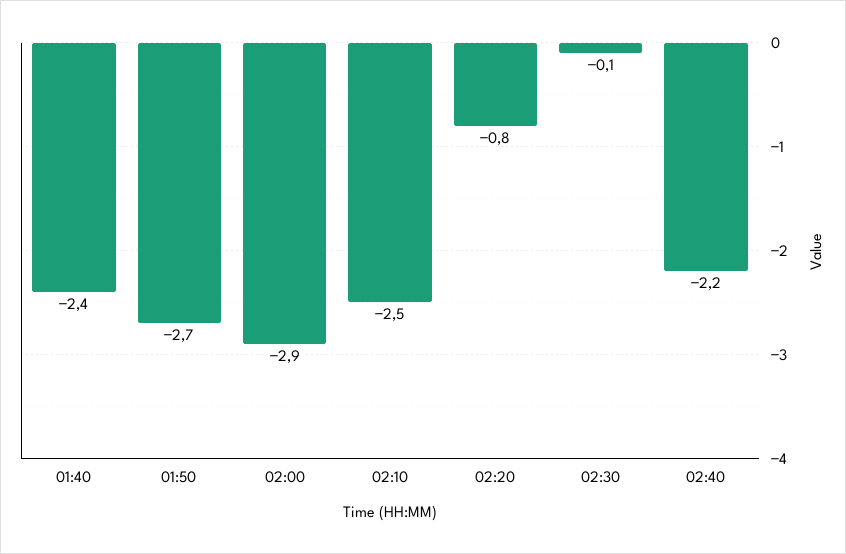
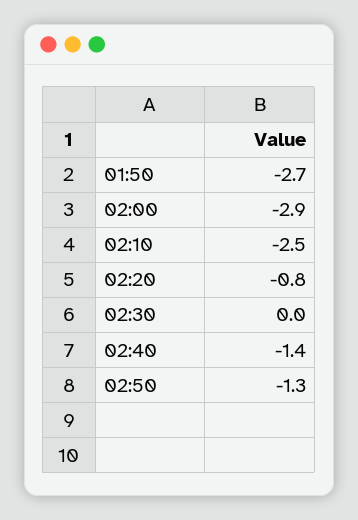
01:40: -2.4 -> none
02:30: -0.1 -> 0
02:40: -2.2 -> -1.4
02:50: none -> -1.3

